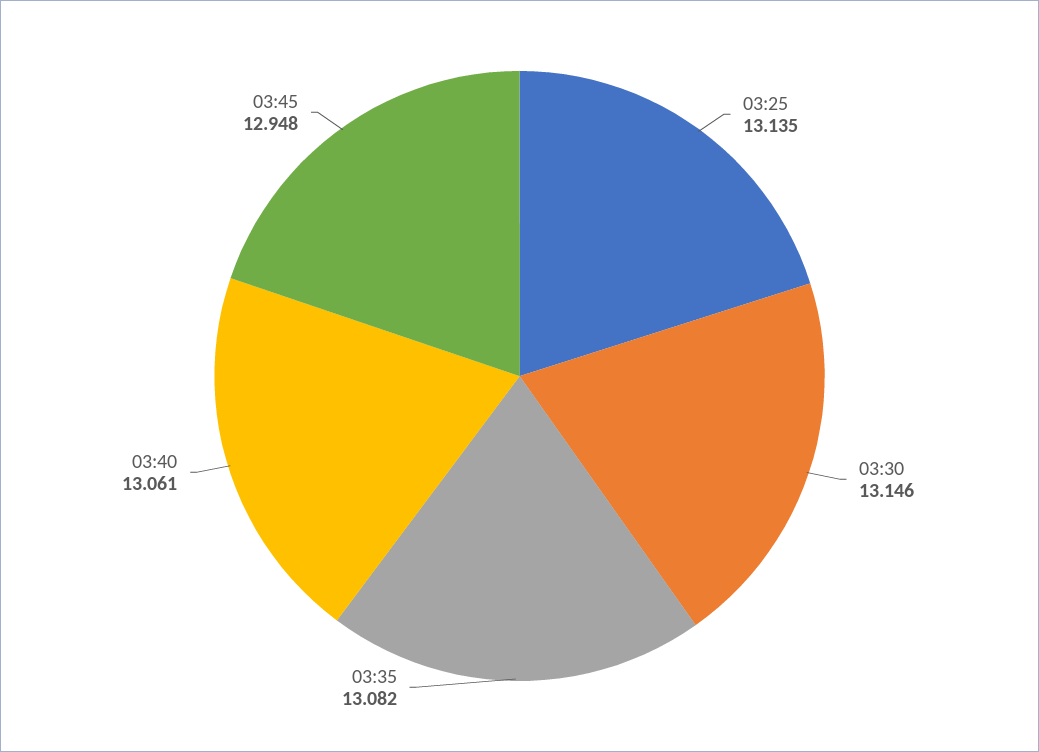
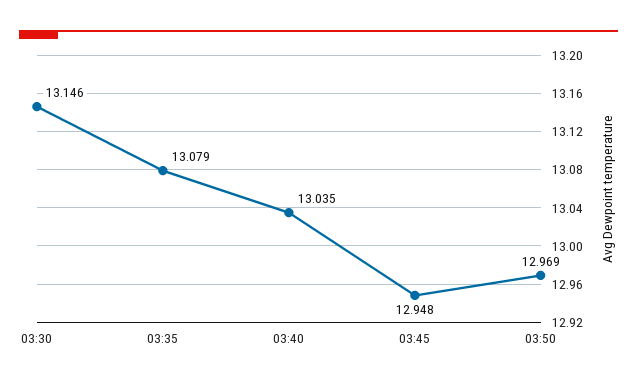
03:25: 13.135 -> none
03:35: 13.082 -> 13.079
03:40: 13.061 -> 13.035
03:50: none -> 12.969

